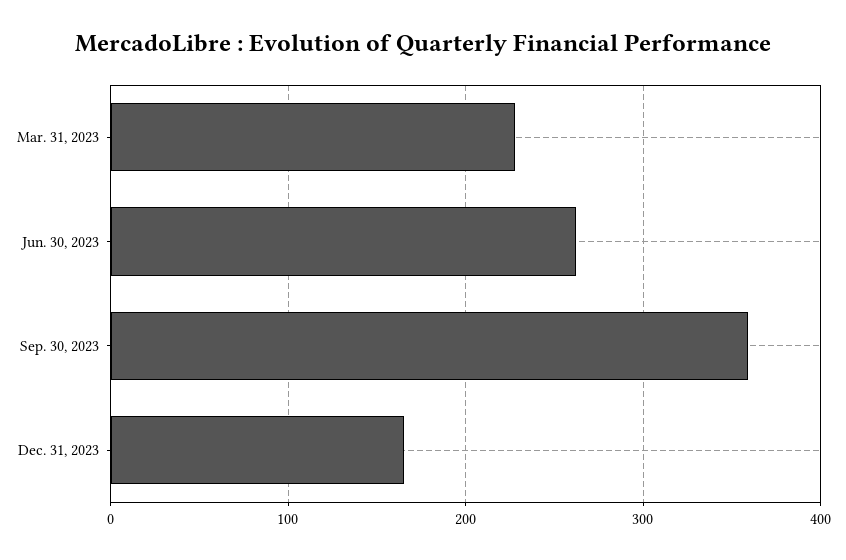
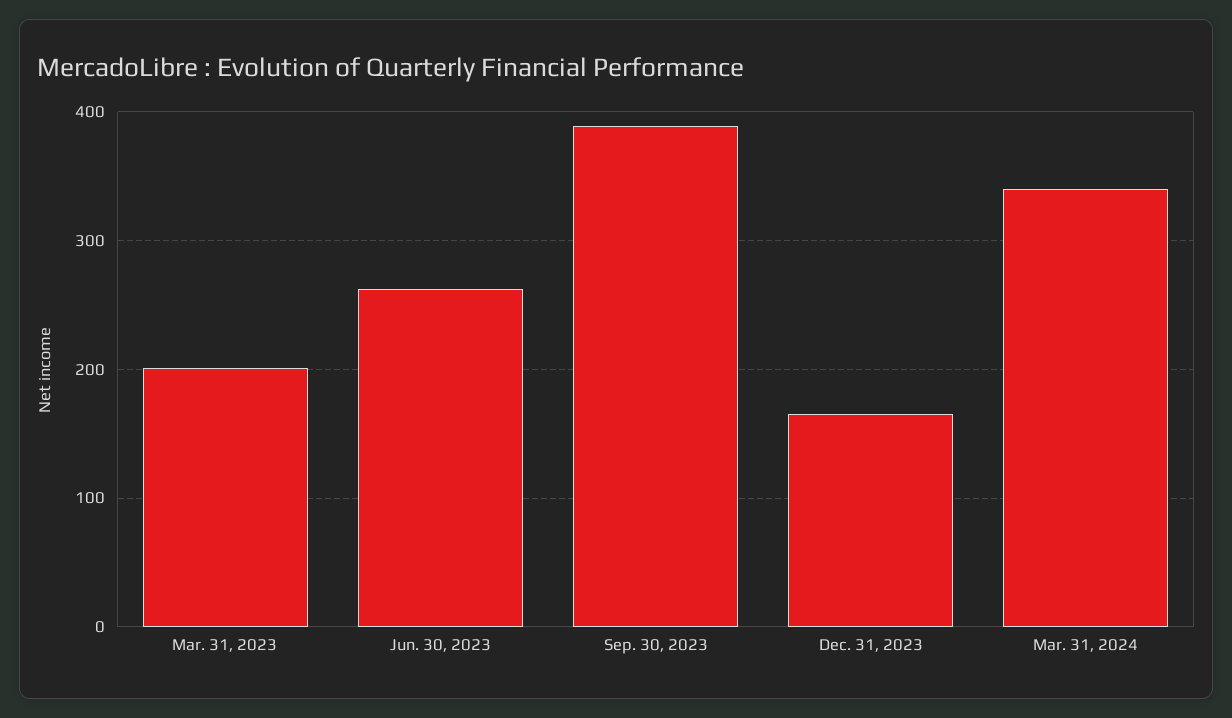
Mar. 31, 2023: 230 -> 200
Sep. 30, 2023: 360 -> 390
Mar. 31, 2024: none -> 340

